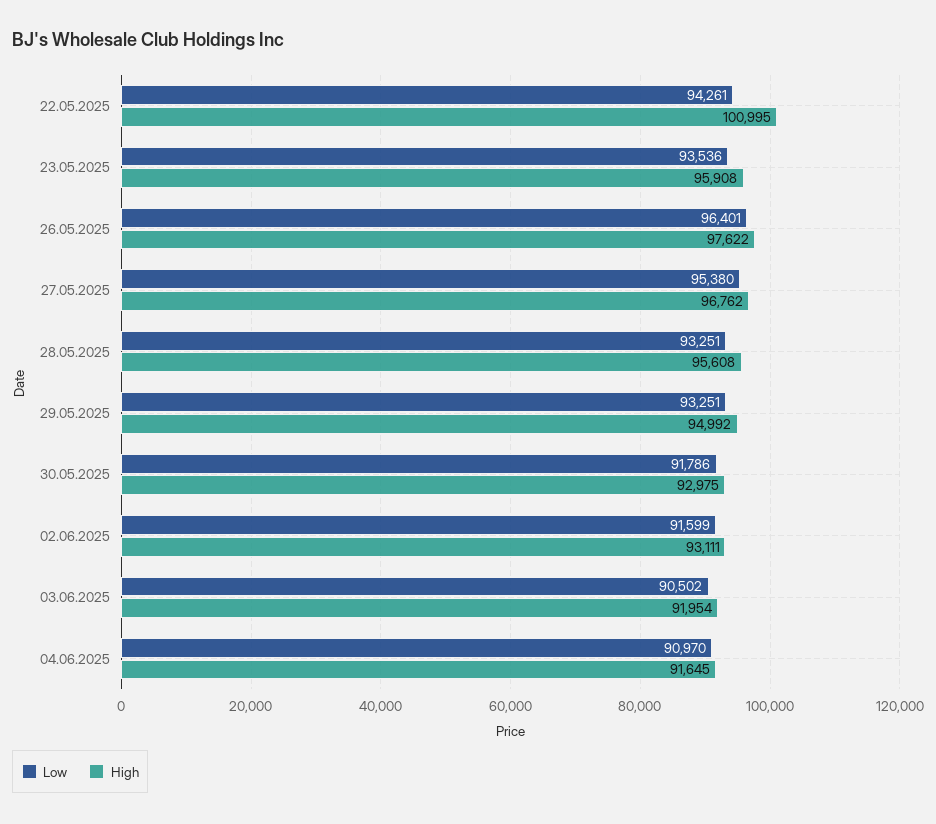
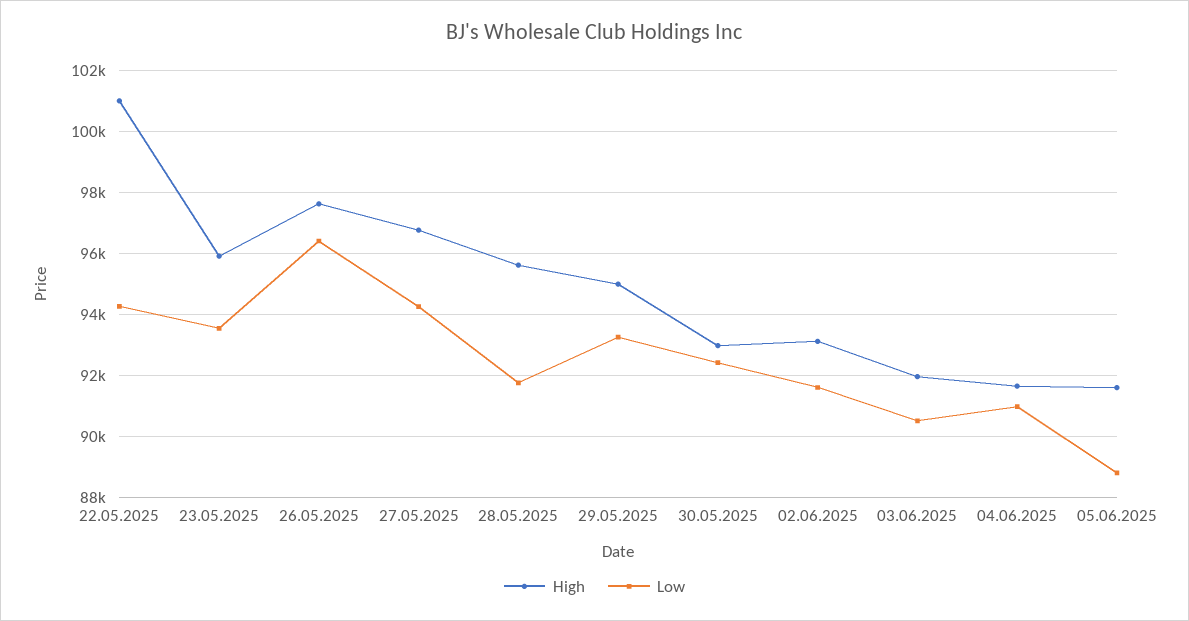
Low, 27.05.2025: 95380 -> 94200
Low, 28.05.2025: 93251 -> 91800
Low, 30.05.2025: 91786 -> 92400
High, 05.06.2025: none -> 91600
Low, 05.06.2025: none -> 88800

